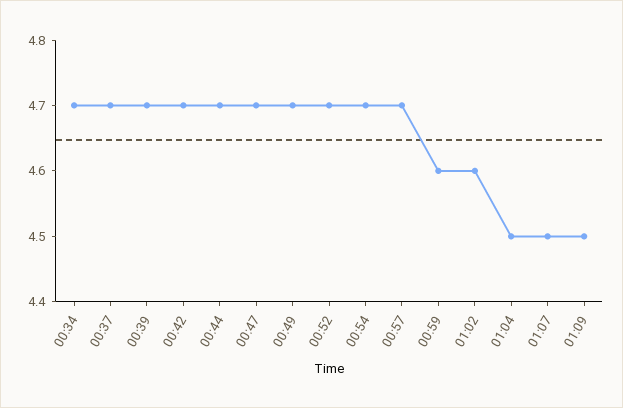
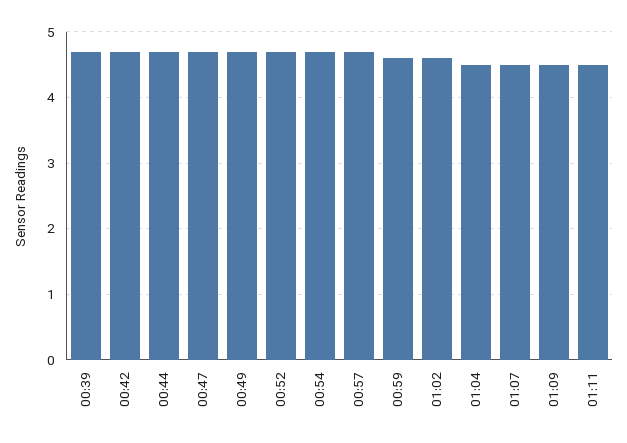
00:34: 4.7 -> none
00:37: 4.7 -> none
01:11: none -> 4.5

